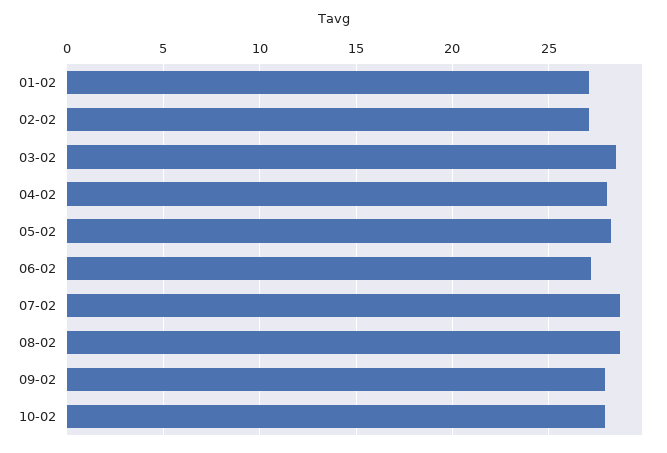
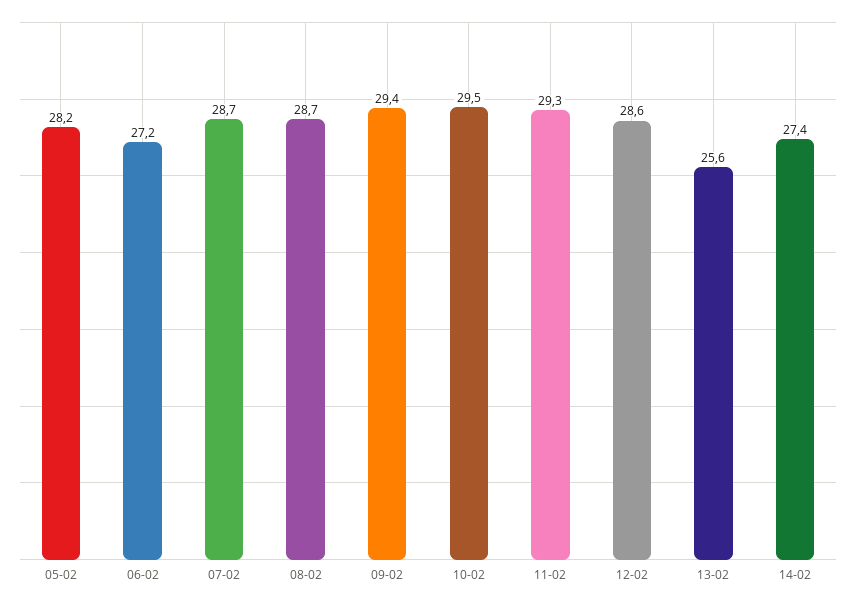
01-02: 27 -> none
02-02: 27 -> none
03-02: 28.5 -> none
04-02: 28 -> none
09-02: 28 -> 29.4
10-02: 28 -> 29.5
11-02: none -> 29.3
12-02: none -> 28.6
13-02: none -> 25.6
14-02: none -> 27.4

